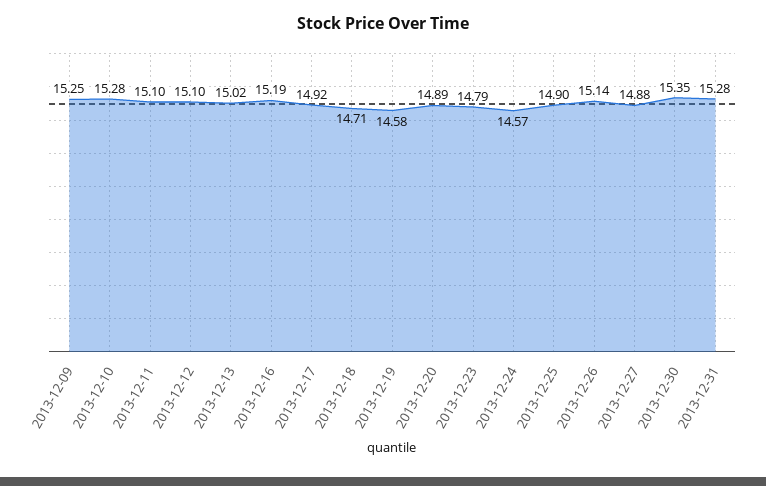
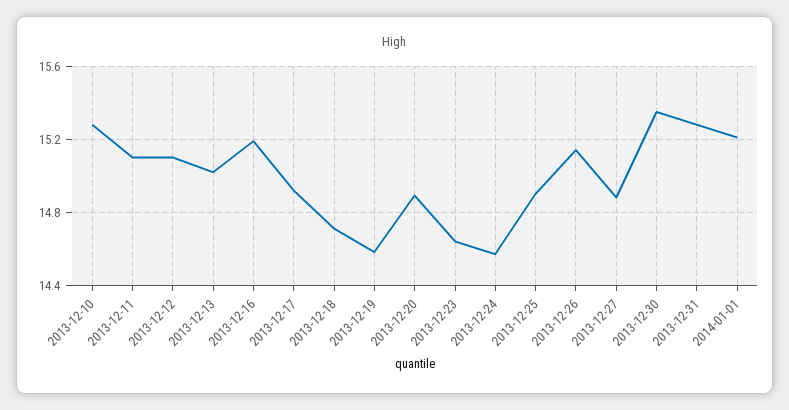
2013-12-09: 15.25 -> none
2013-12-23: 14.79 -> 14.65
2014-01-01: none -> 15.2

